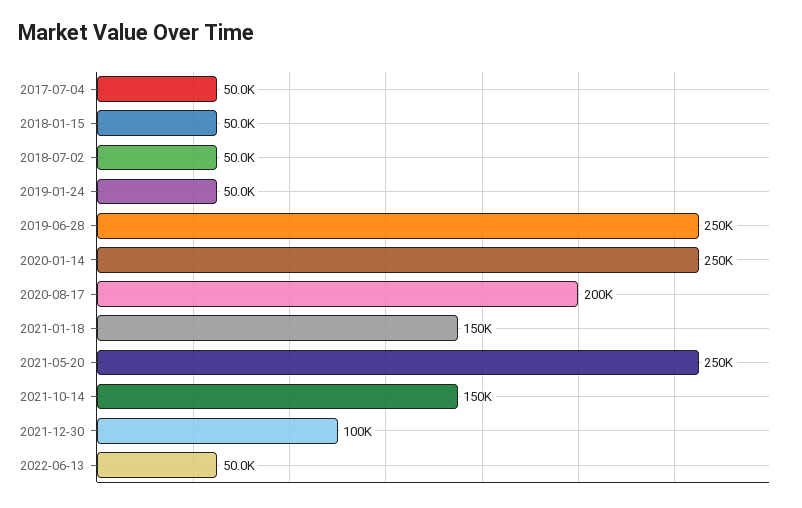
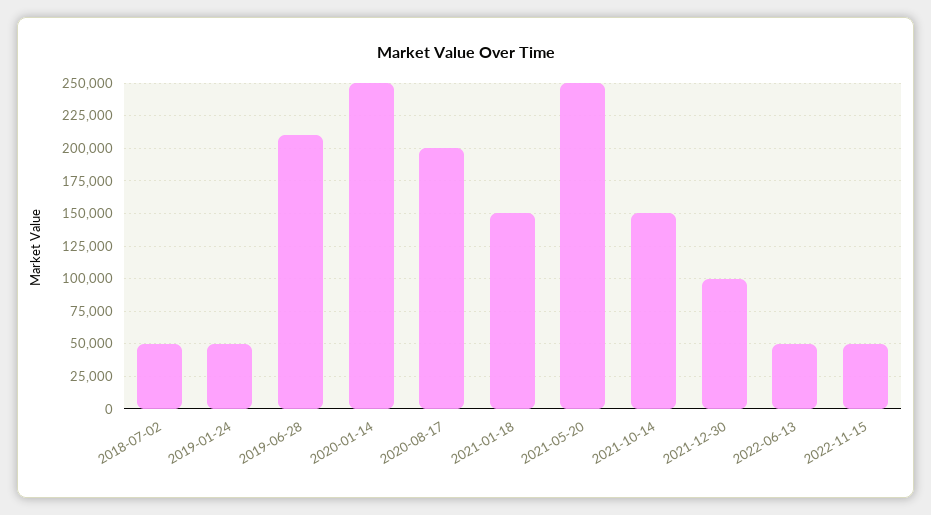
2017-07-04: 50000 -> none
2018-01-15: 50000 -> none
2019-06-28: 250000 -> 210000
2022-11-15: none -> 50000

